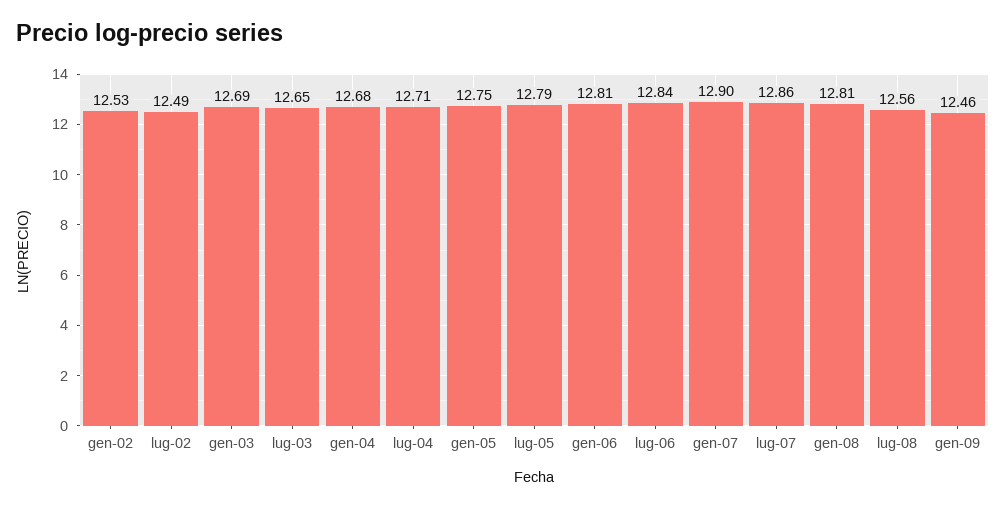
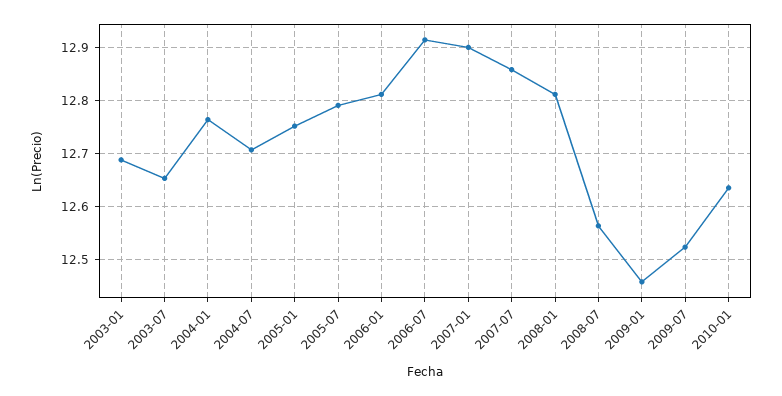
gen-02: 12.53 -> none
lug-02: 12.49 -> none
gen-04: 12.68 -> 12.76
lug-06: 12.84 -> 12.92
2009-07: none -> 12.52
2010-01: none -> 12.64

